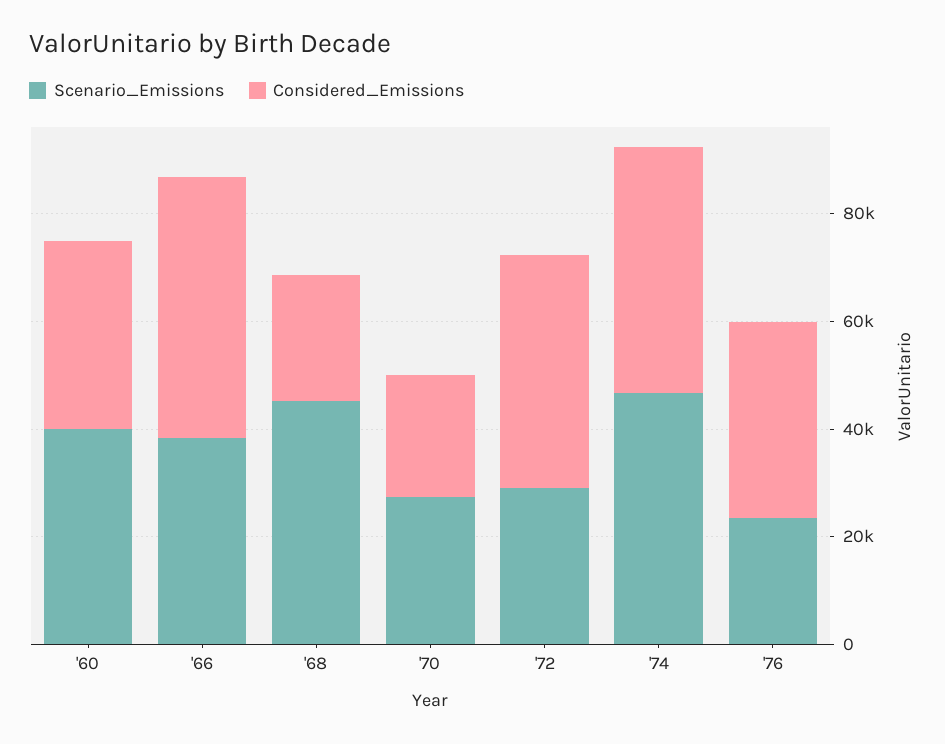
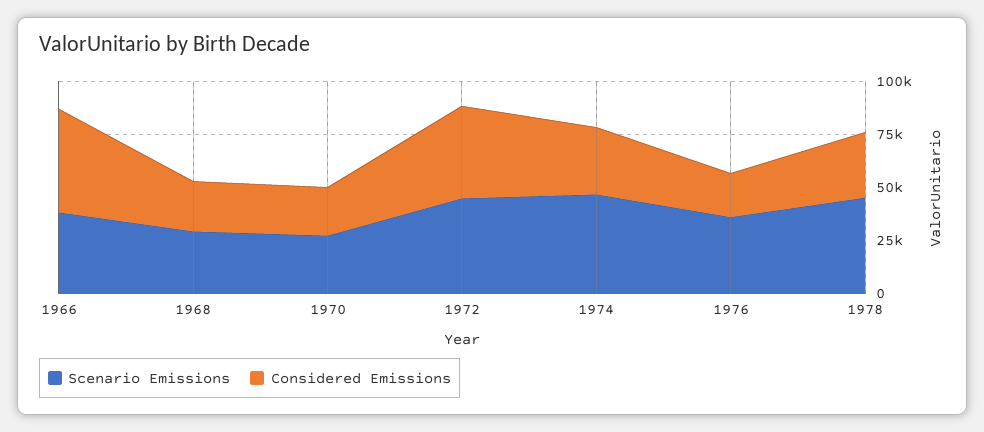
Scenario_Emissions, '60: 40000 -> none
Considered_Emissions, '60: 35000 -> none
Scenario_Emissions, '68: 45000 -> 30000
Scenario_Emissions, '72: 30000 -> 45000
Considered_Emissions, '74: 45000 -> 30000
Scenario_Emissions, '76: 25000 -> 35000
Considered_Emissions, '76: 35000 -> 20000
Scenario_Emissions, 1978: none -> 45000
Considered_Emissions, 1978: none -> 30000

